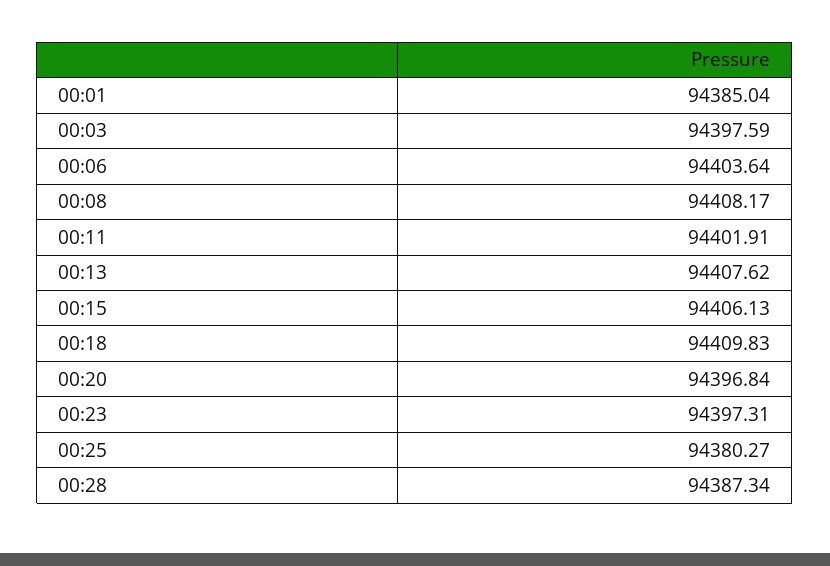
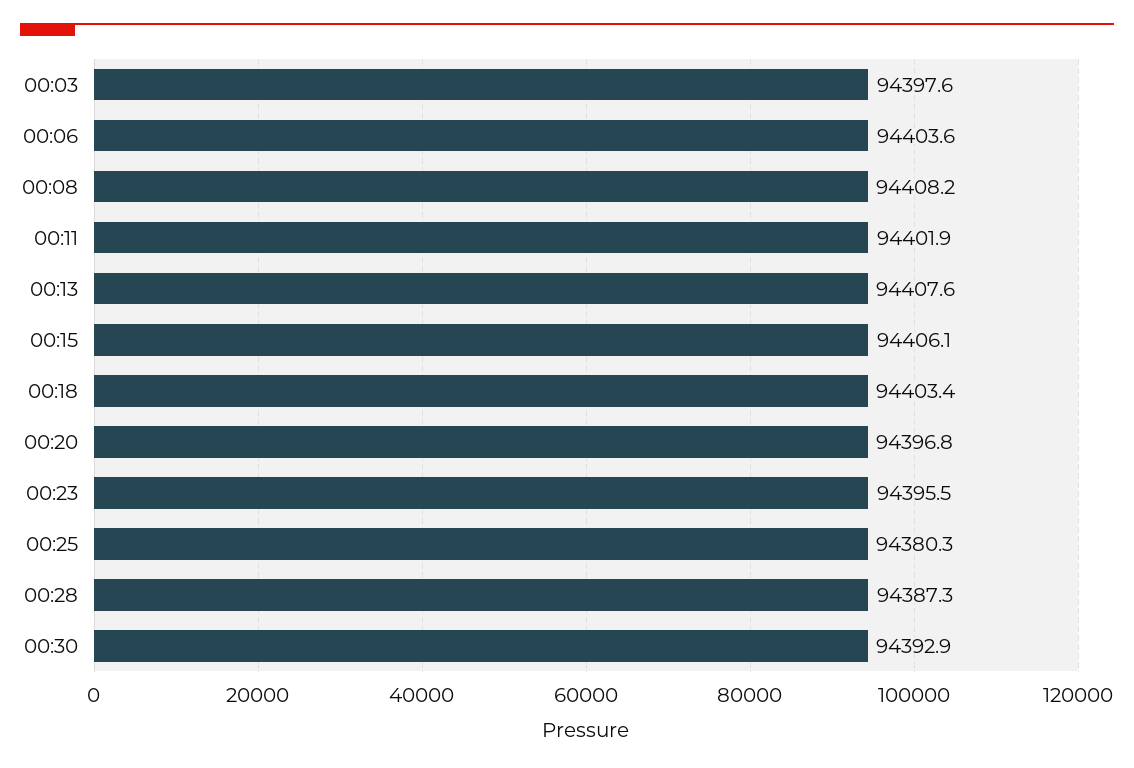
00:01: 94385.04 -> none
00:18: 94409.83 -> 94403.4
00:23: 94397.31 -> 94395.5
00:30: none -> 94392.9

